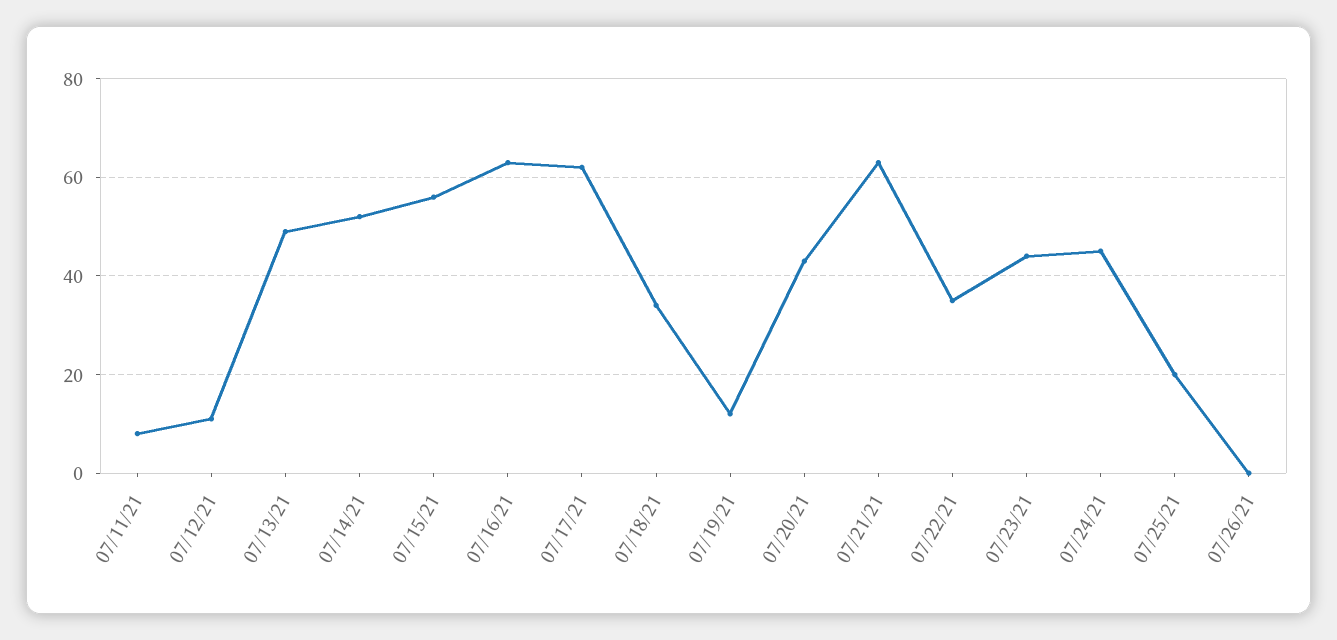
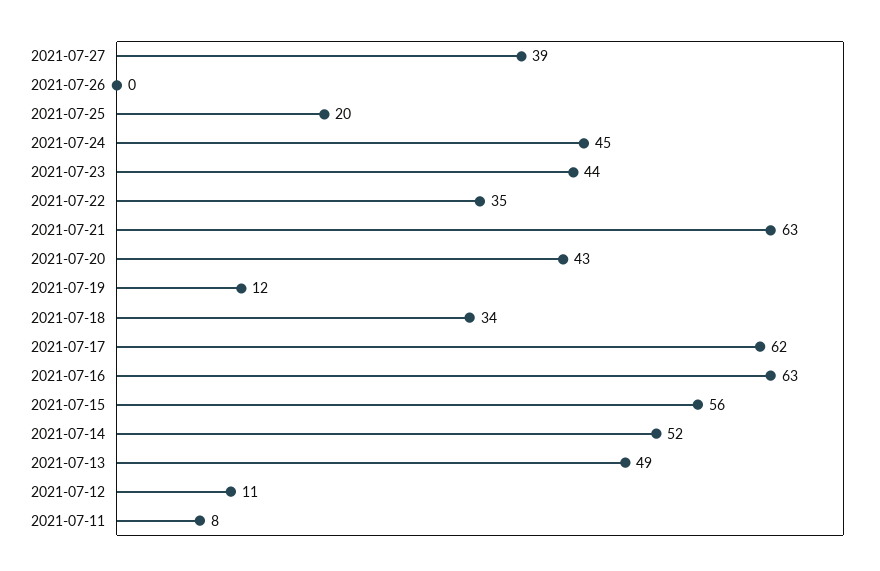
2021-07-27: none -> 39

